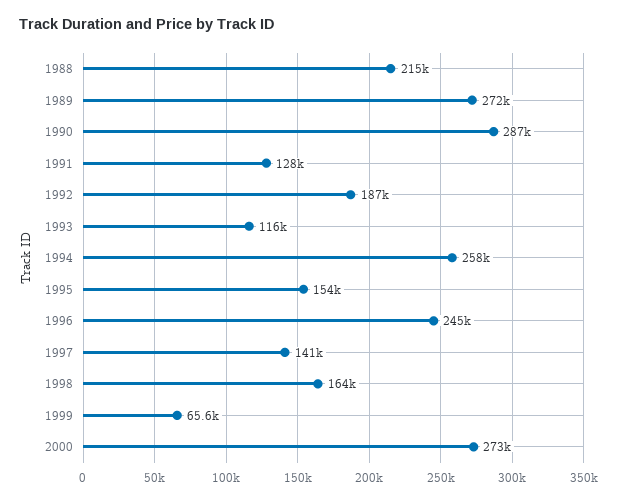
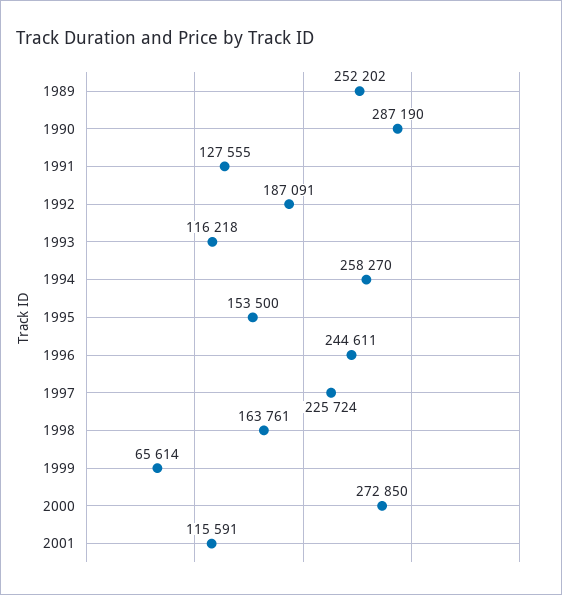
1988: 215000 -> none
1989: 272000 -> 252202
1997: 141000 -> 225724
2001: none -> 115591

